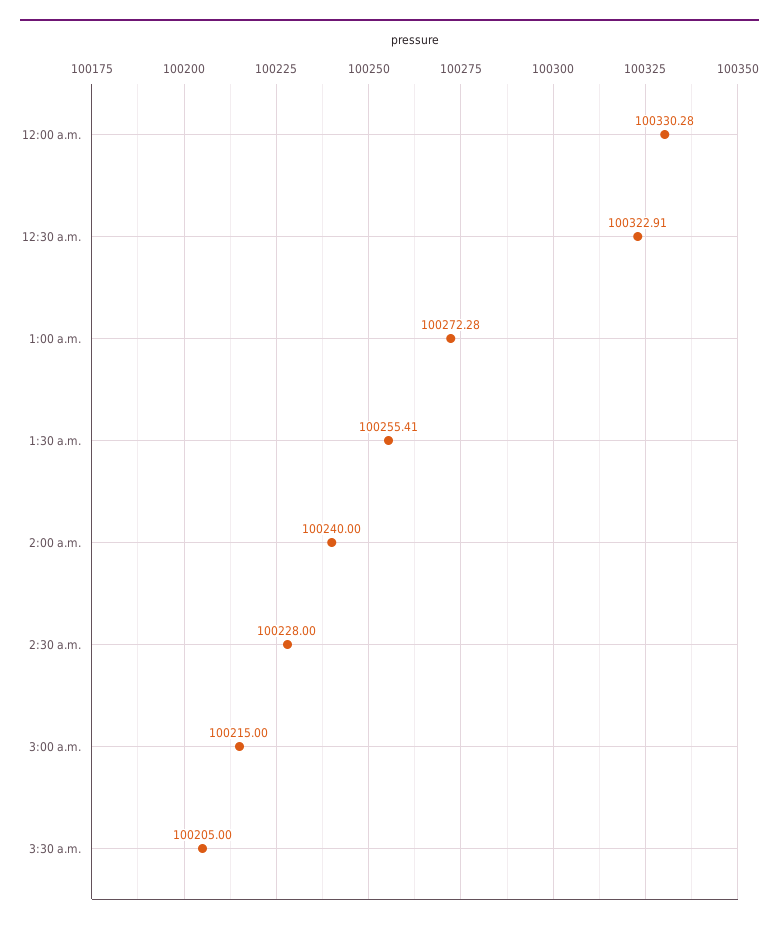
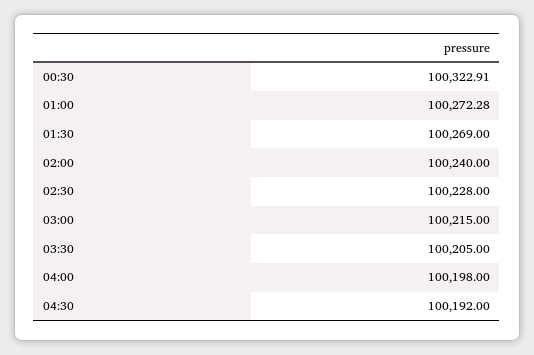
12:00 a.m.: 100330.28 -> none
1:30 a.m.: 100255.41 -> 100269
04:00: none -> 100198
04:30: none -> 100192

